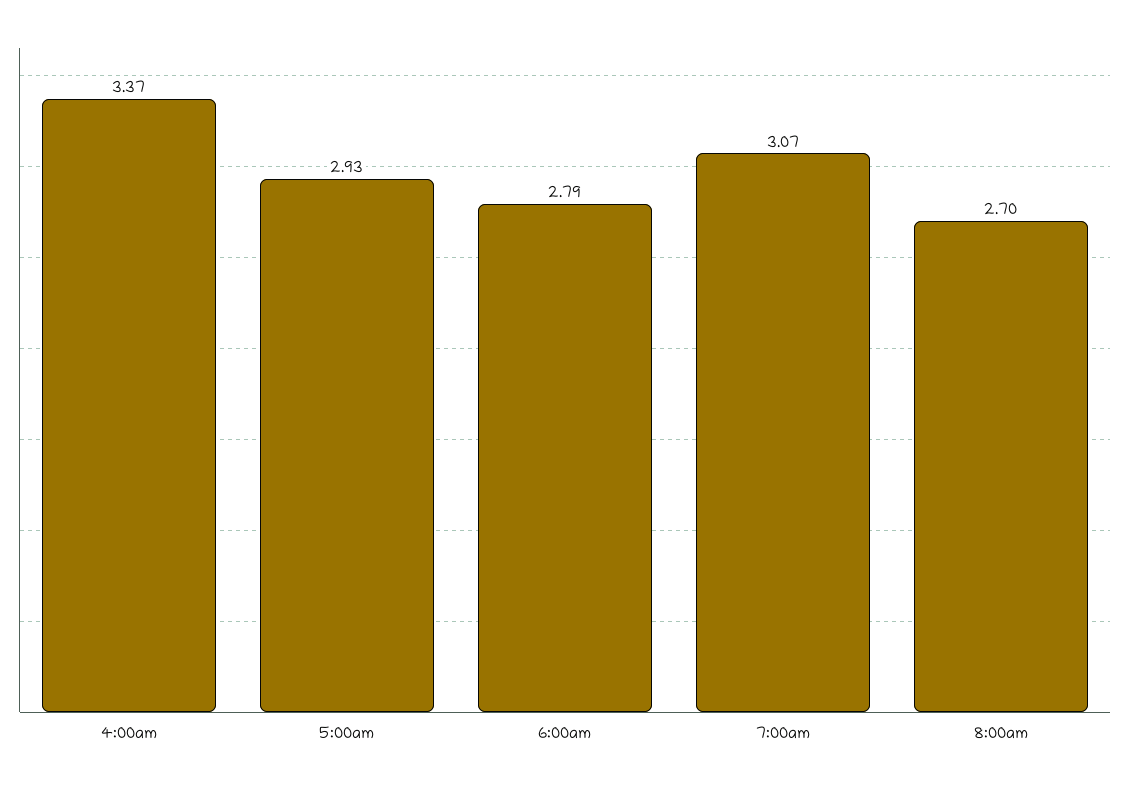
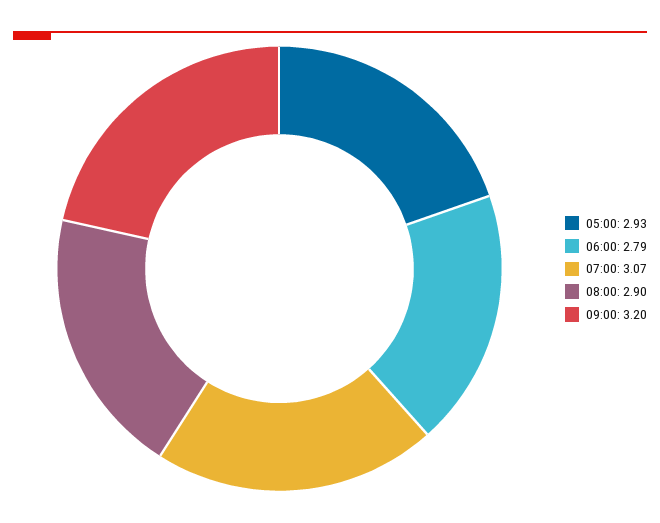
4:00am: 3.37 -> none
8:00am: 2.7 -> 2.9
09:00: none -> 3.2

